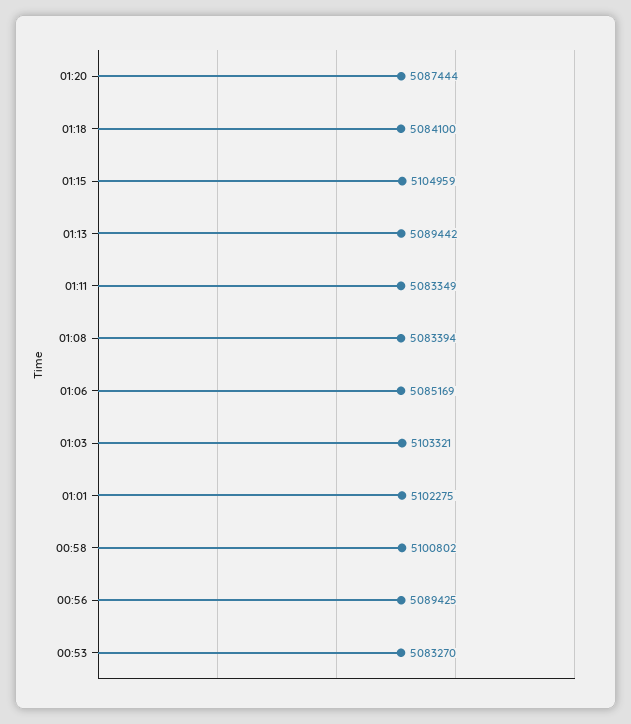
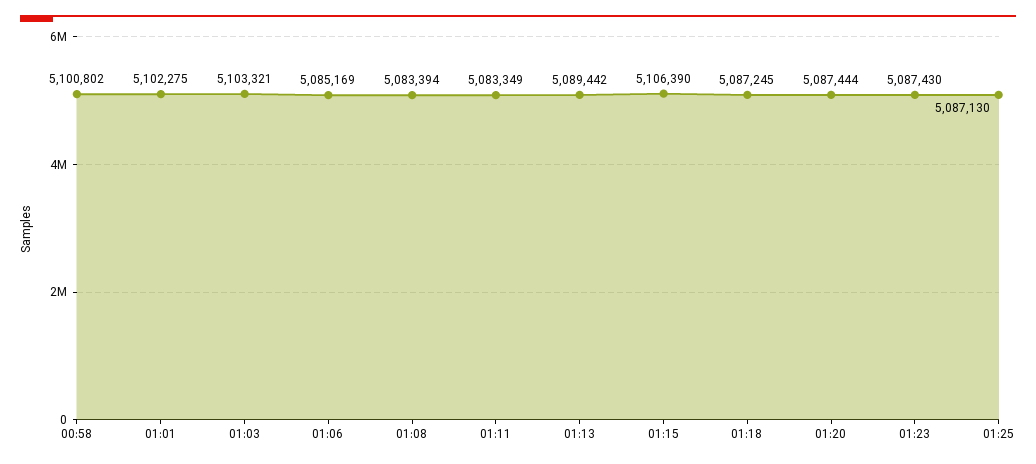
01:18: 5084100 -> 5087245
01:15: 5104959 -> 5106390
00:56: 5089425 -> none
00:53: 5083270 -> none
01:23: none -> 5087430
01:25: none -> 5087130

